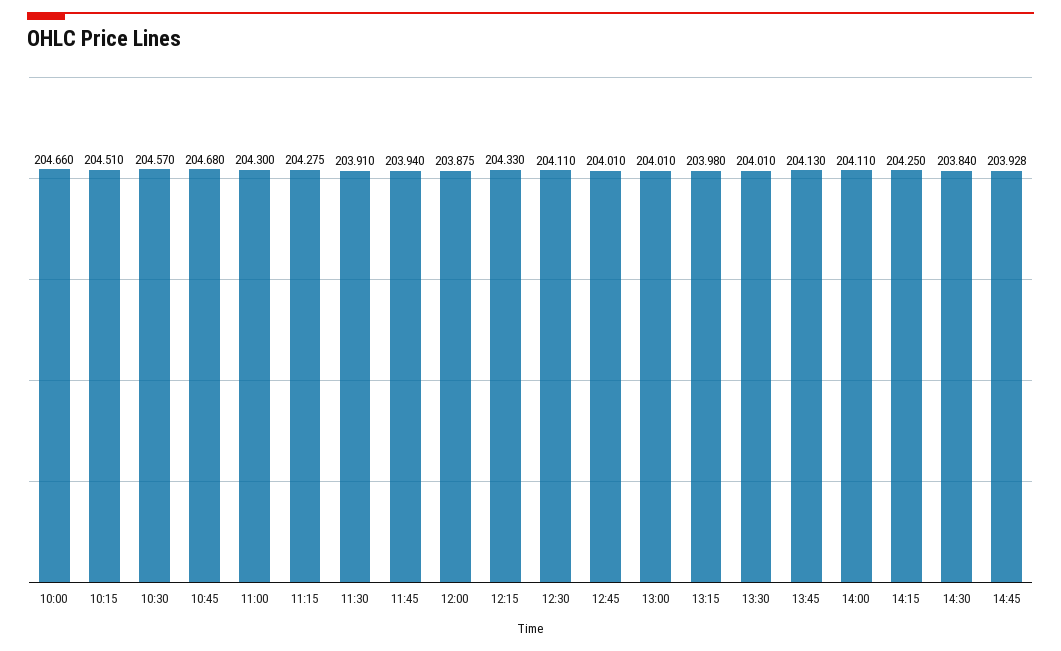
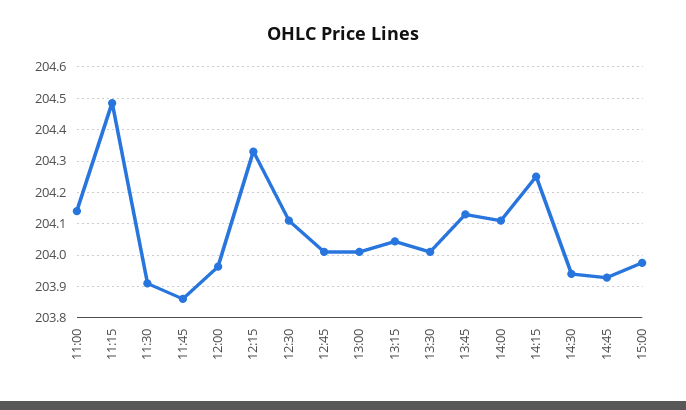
10:00: 204.66 -> none
10:15: 204.51 -> none
10:30: 204.57 -> none
10:45: 204.68 -> none
11:00: 204.3 -> 204.14
11:15: 204.275 -> 204.48
11:45: 203.94 -> 203.86
12:00: 203.875 -> 203.96
13:15: 203.98 -> 204.04
14:30: 203.84 -> 203.94
15:00: none -> 203.98

